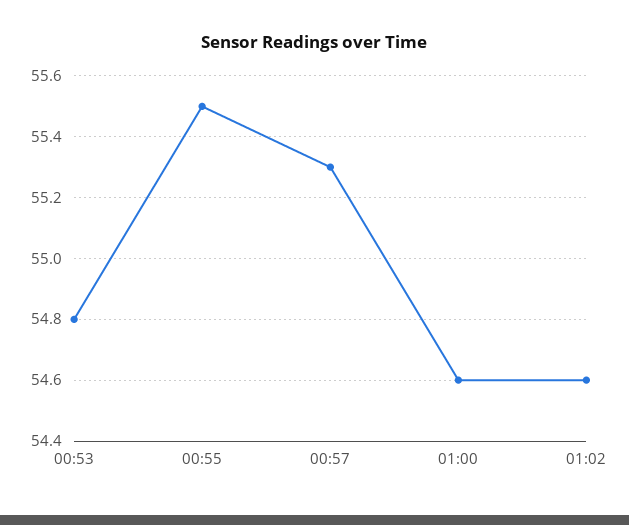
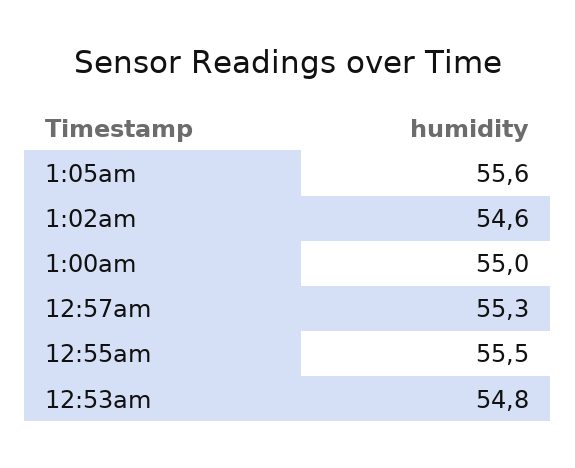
01:00: 54.6 -> 55
1:05am: none -> 55.6

